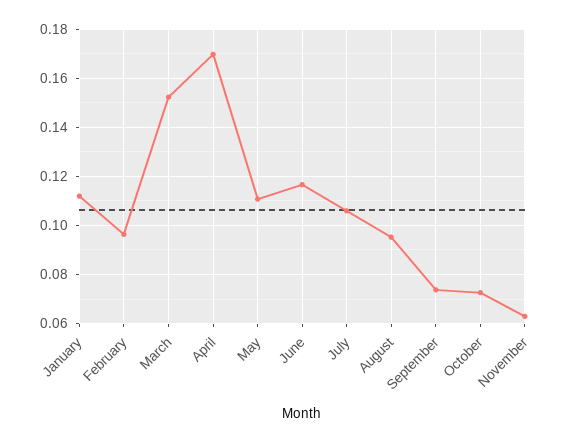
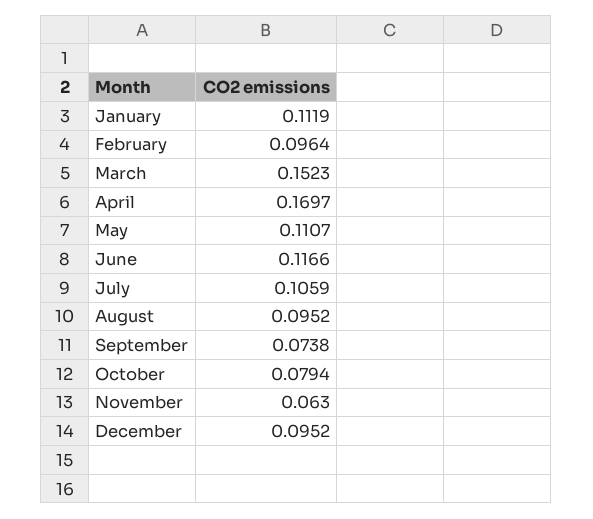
October: 0.0725 -> 0.0794
December: none -> 0.0952

